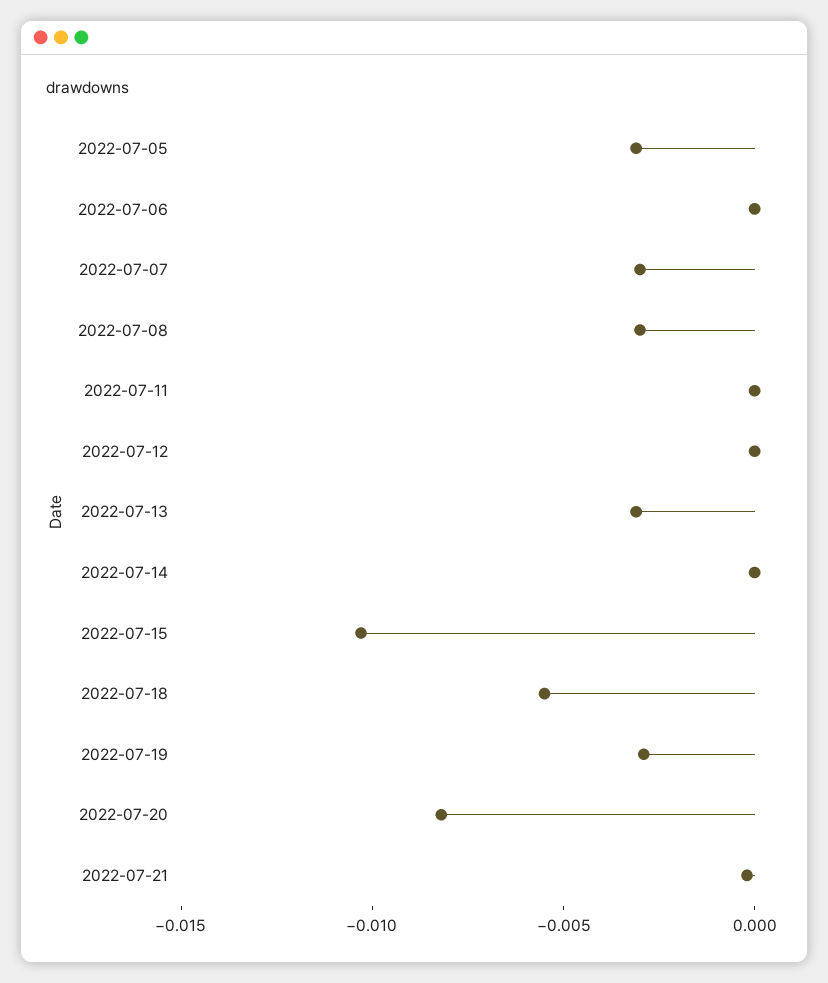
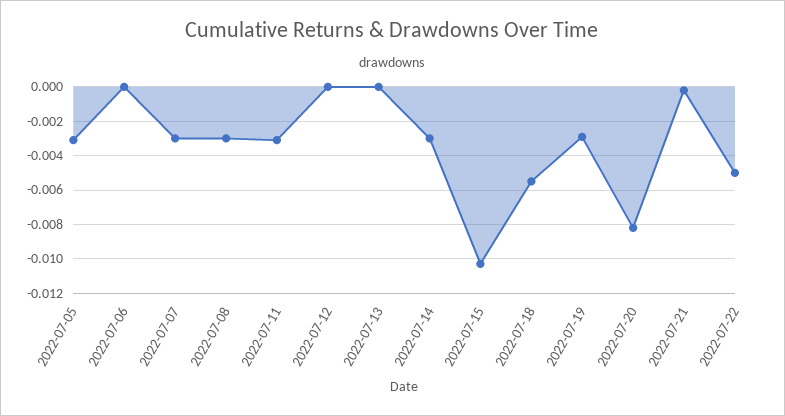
2022-07-11: 0 -> -0.003
2022-07-13: -0.003 -> 0
2022-07-14: 0 -> -0.003
2022-07-22: none -> -0.005

